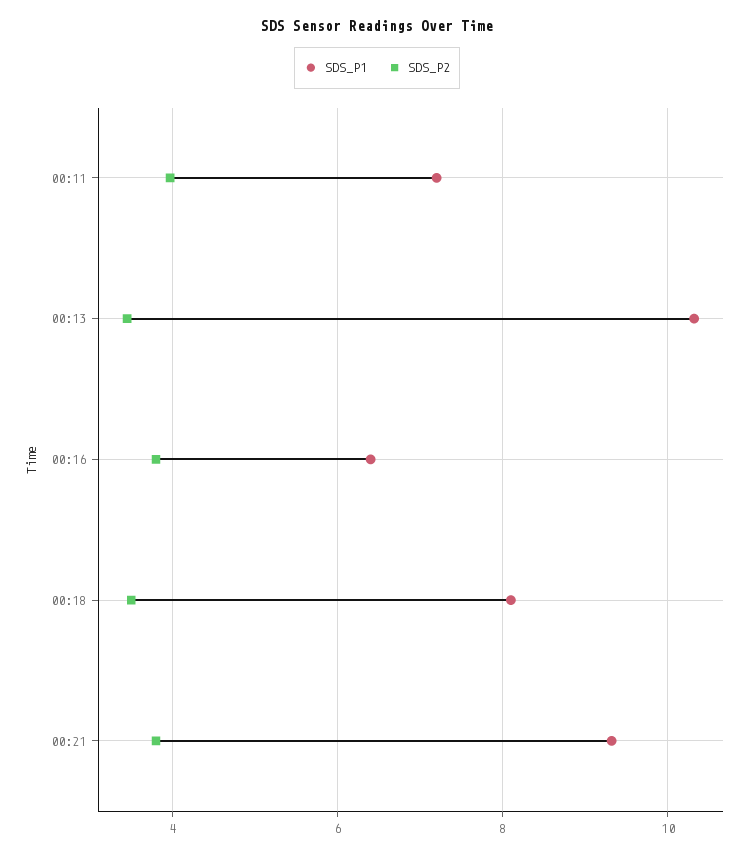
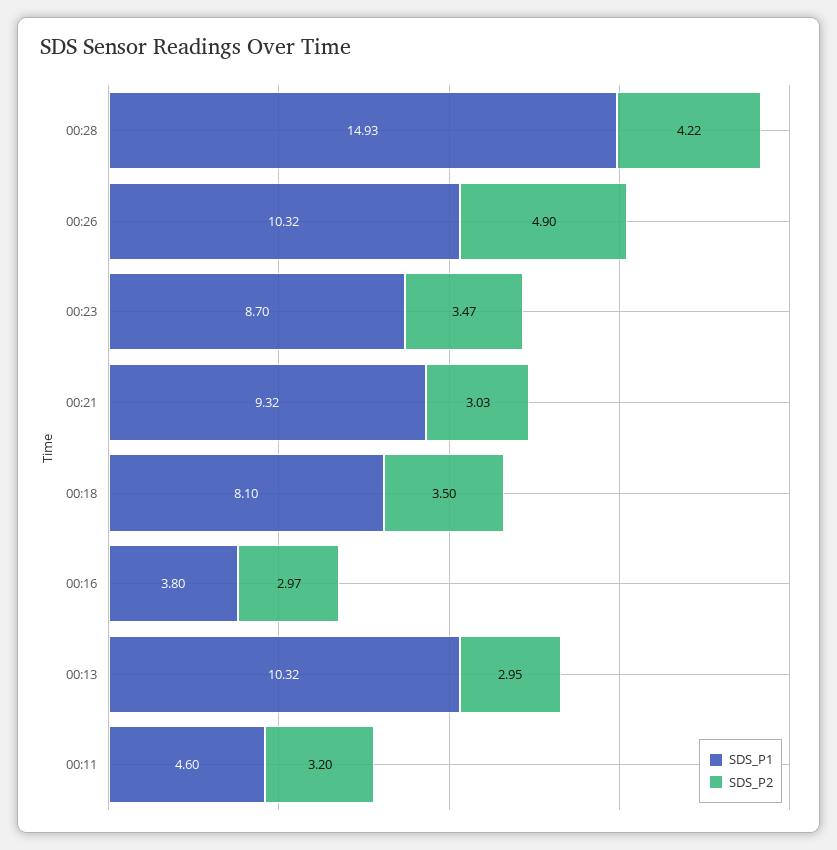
SDS_P1, 00:11: 7.2 -> 4.6
SDS_P2, 00:11: 4 -> 3.2
SDS_P2, 00:13: 3.4 -> 2.95
SDS_P1, 00:16: 6.4 -> 3.8
SDS_P2, 00:16: 3.8 -> 2.97
SDS_P2, 00:21: 3.8 -> 3.03
SDS_P1, 00:28: none -> 14.93
SDS_P2, 00:28: none -> 4.22
SDS_P1, 00:26: none -> 10.32
SDS_P2, 00:26: none -> 4.9
SDS_P1, 00:23: none -> 8.7
SDS_P2, 00:23: none -> 3.47

